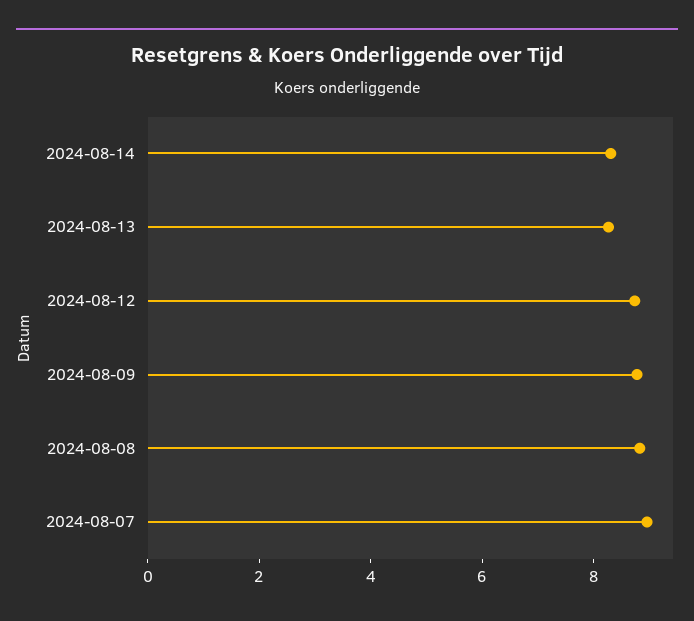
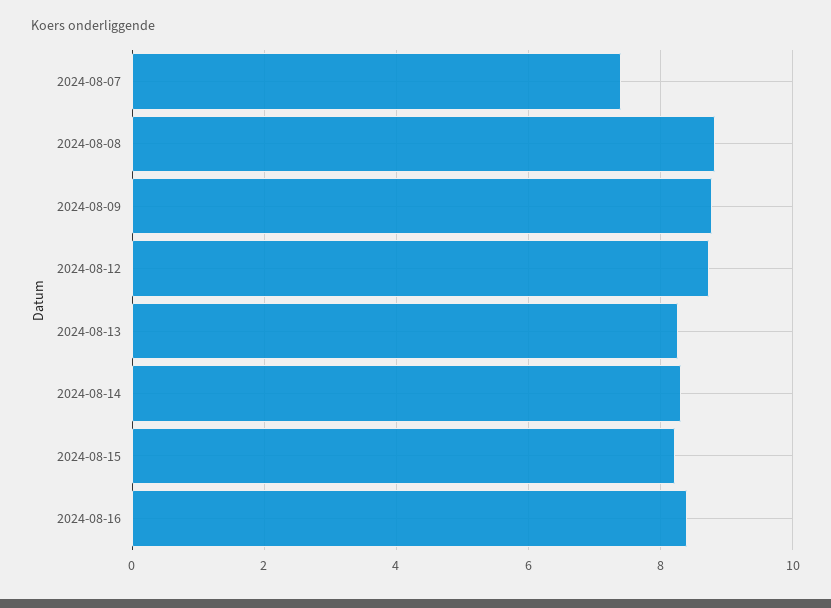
2024-08-07: 9 -> 7.4
2024-08-15: none -> 8.2
2024-08-16: none -> 8.4

